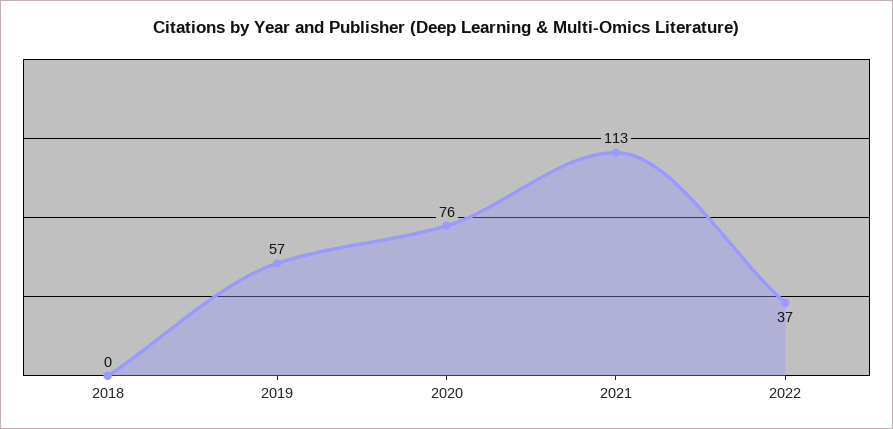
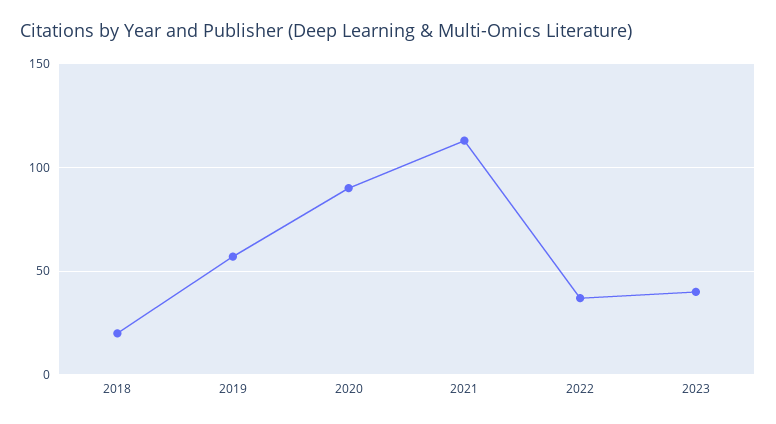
2018: 0 -> 20
2020: 76 -> 90
2023: none -> 40

